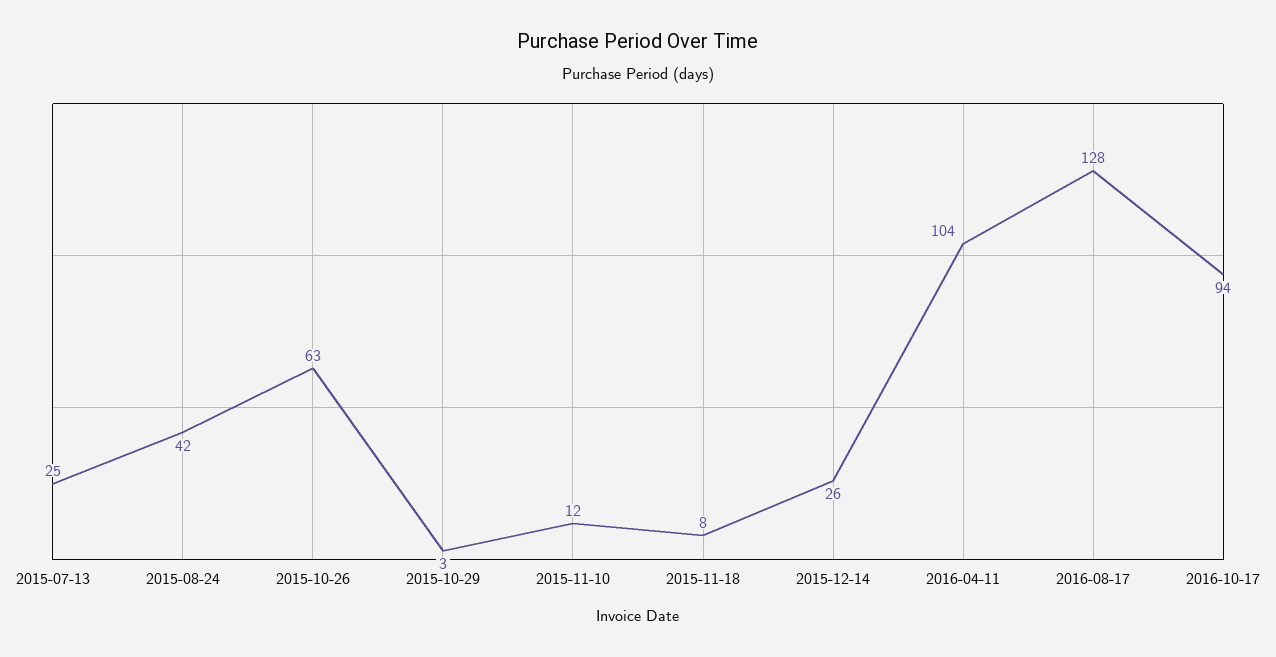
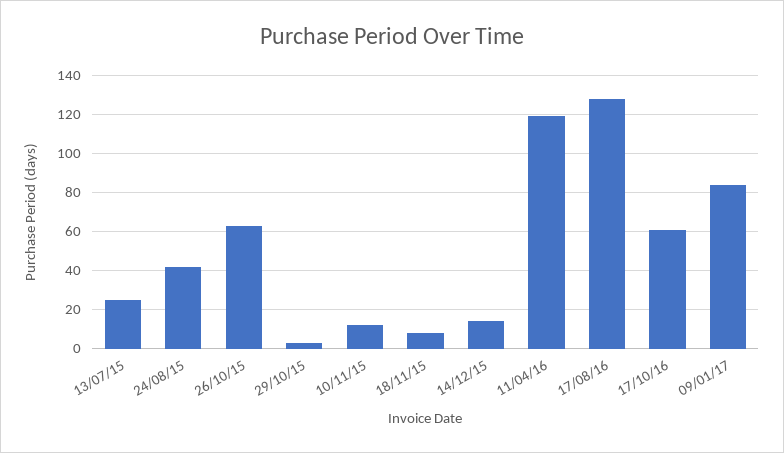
2015-12-14: 26 -> 15
2016-04-11: 104 -> 120
2016-10-17: 94 -> 60
09/01/17: none -> 85

